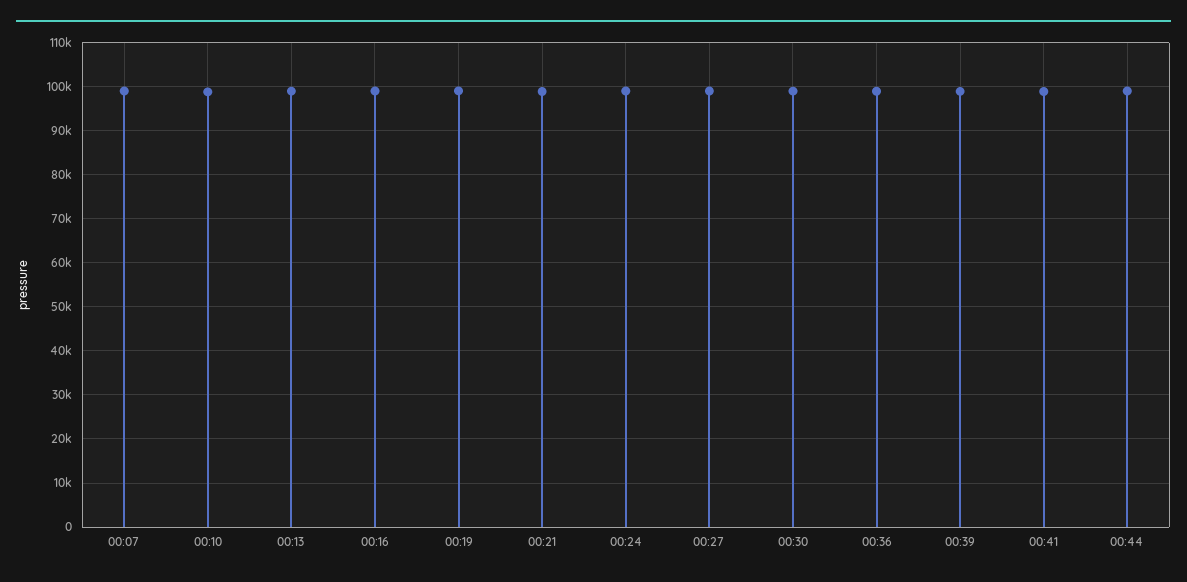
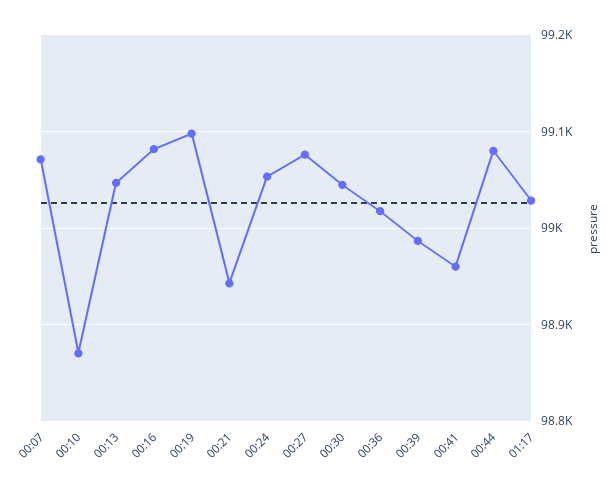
01:17: none -> 99030

